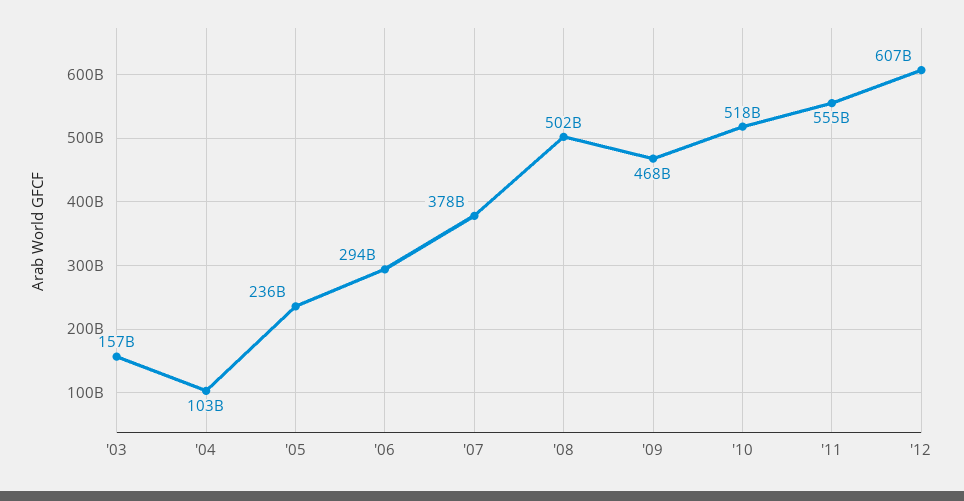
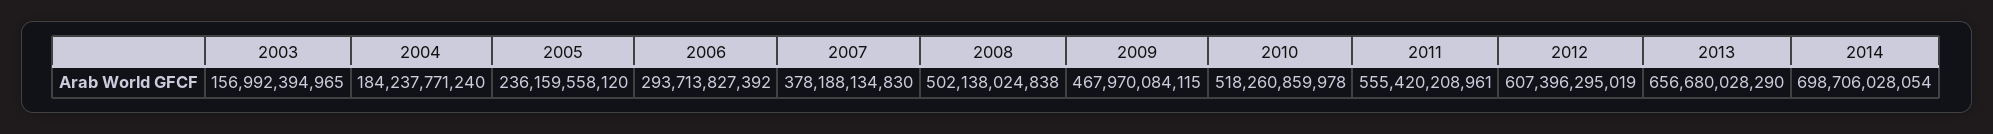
'04: 103000000000 -> 184237771240
2013: none -> 656680028290
2014: none -> 698706028054

